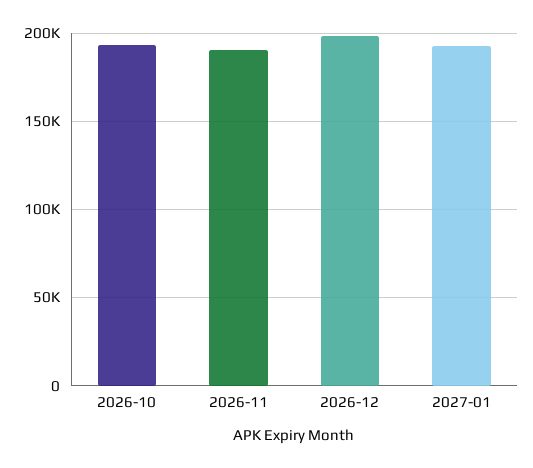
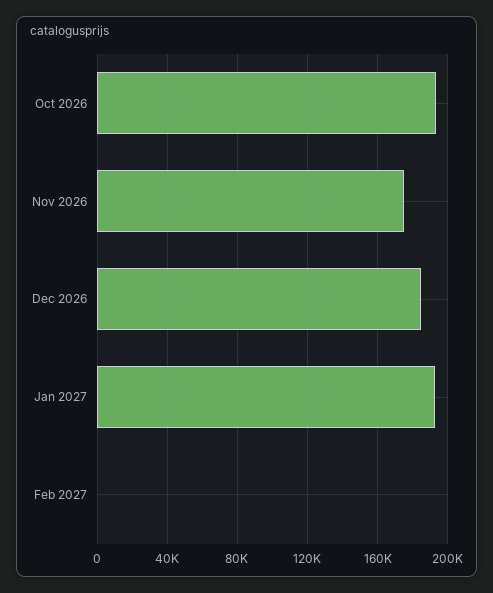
2026-11: 190000 -> 175000
2026-12: 200000 -> 185000
Feb 2027: none -> 0

